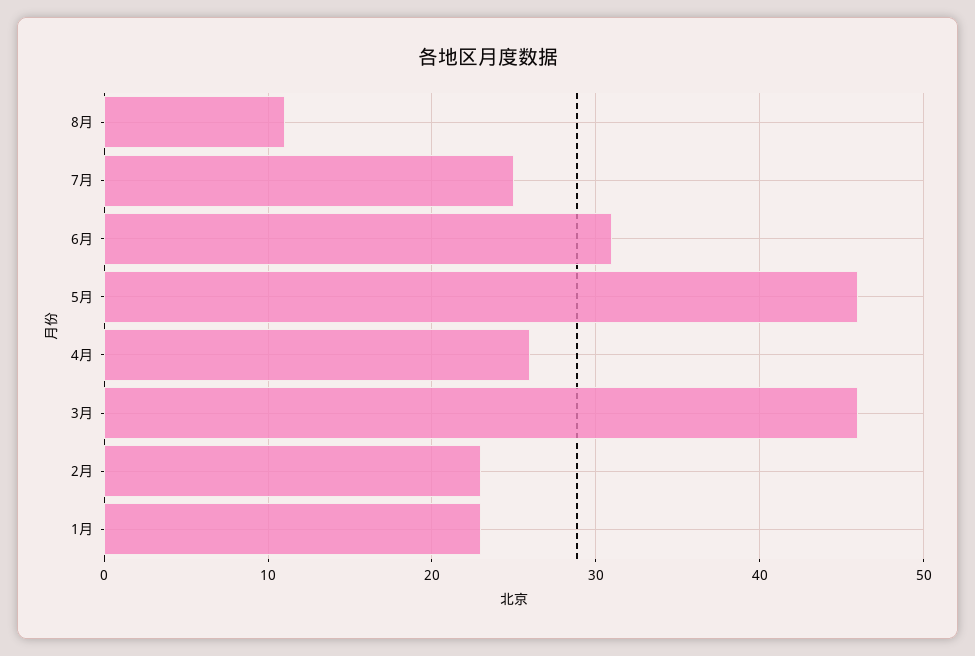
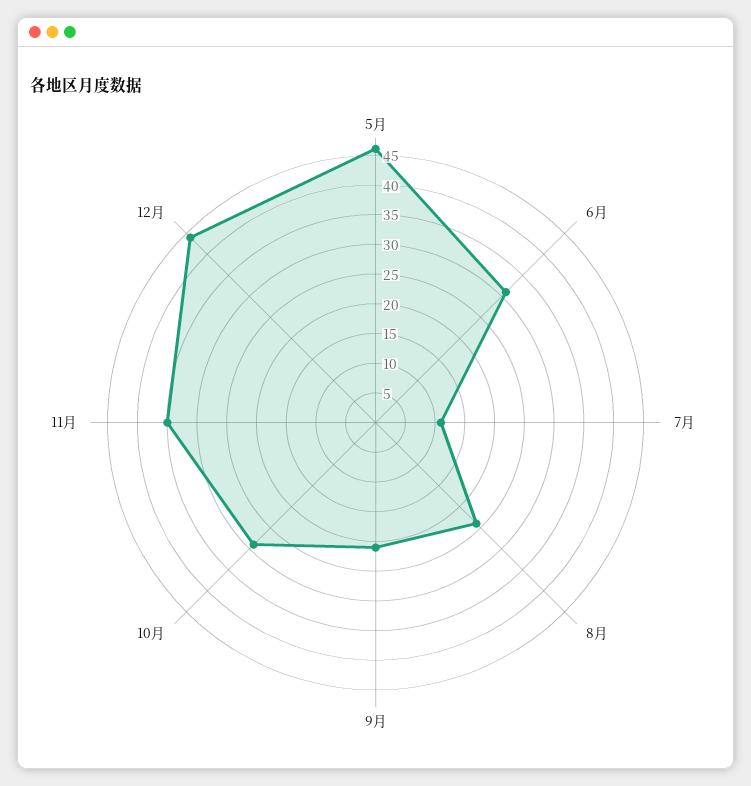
8月: 11 -> 25
7月: 25 -> 10
4月: 26 -> none
3月: 46 -> none
2月: 23 -> none
1月: 23 -> none
9月: none -> 20
10月: none -> 30
11月: none -> 35
12月: none -> 45

